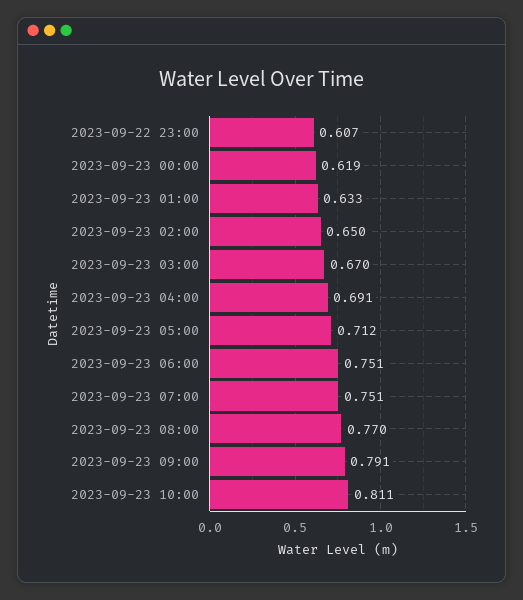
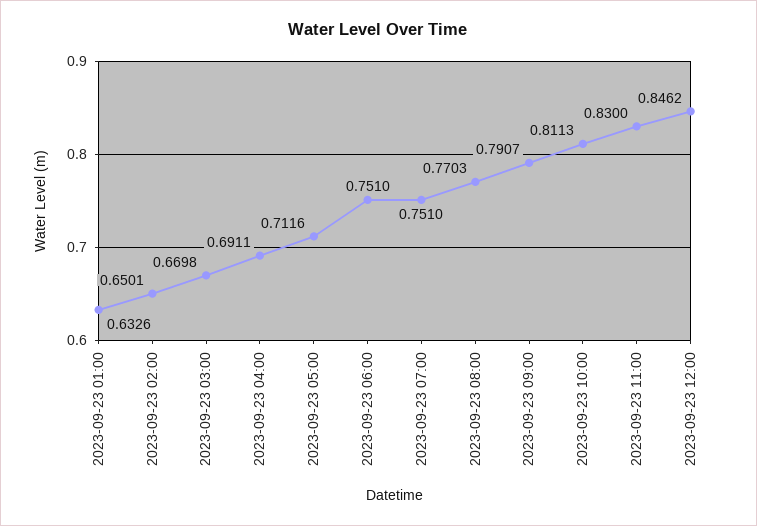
2023-09-22 23:00: 0.607 -> none
2023-09-23 00:00: 0.619 -> none
2023-09-23 11:00: none -> 0.83
2023-09-23 12:00: none -> 0.8462

